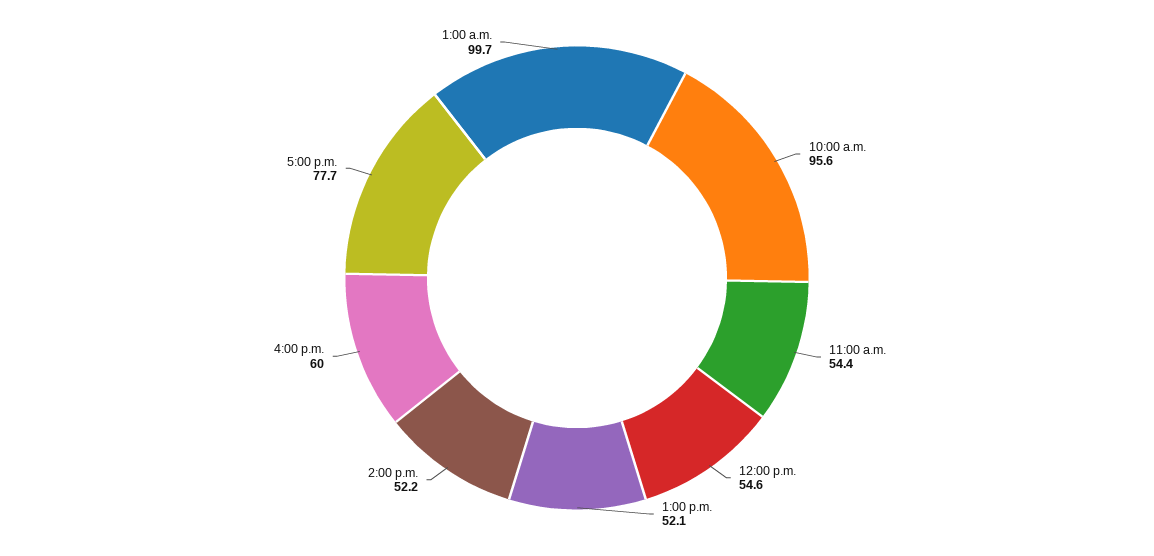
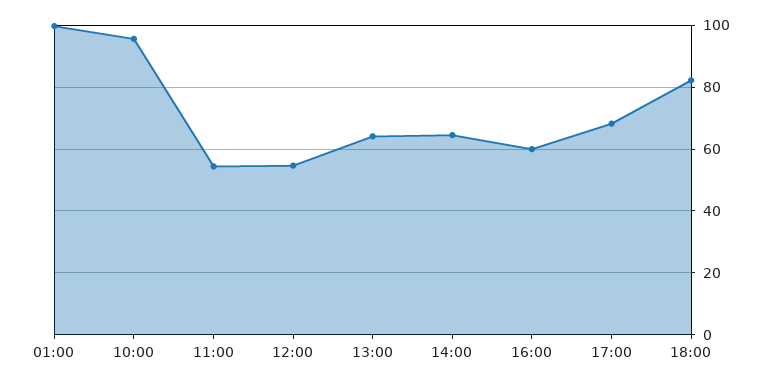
1:00 p.m.: 52.1 -> 64
2:00 p.m.: 52.2 -> 64
5:00 p.m.: 77.7 -> 68
18:00: none -> 82

